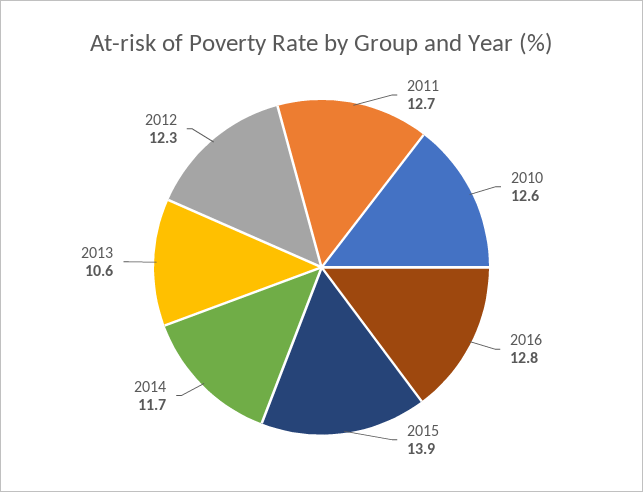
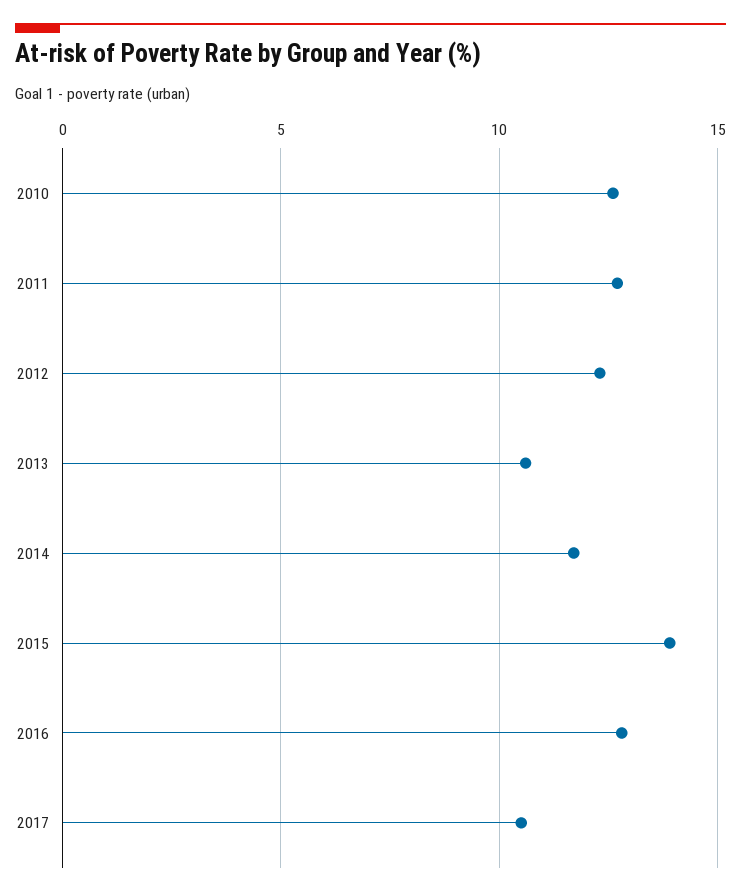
2017: none -> 10.5

